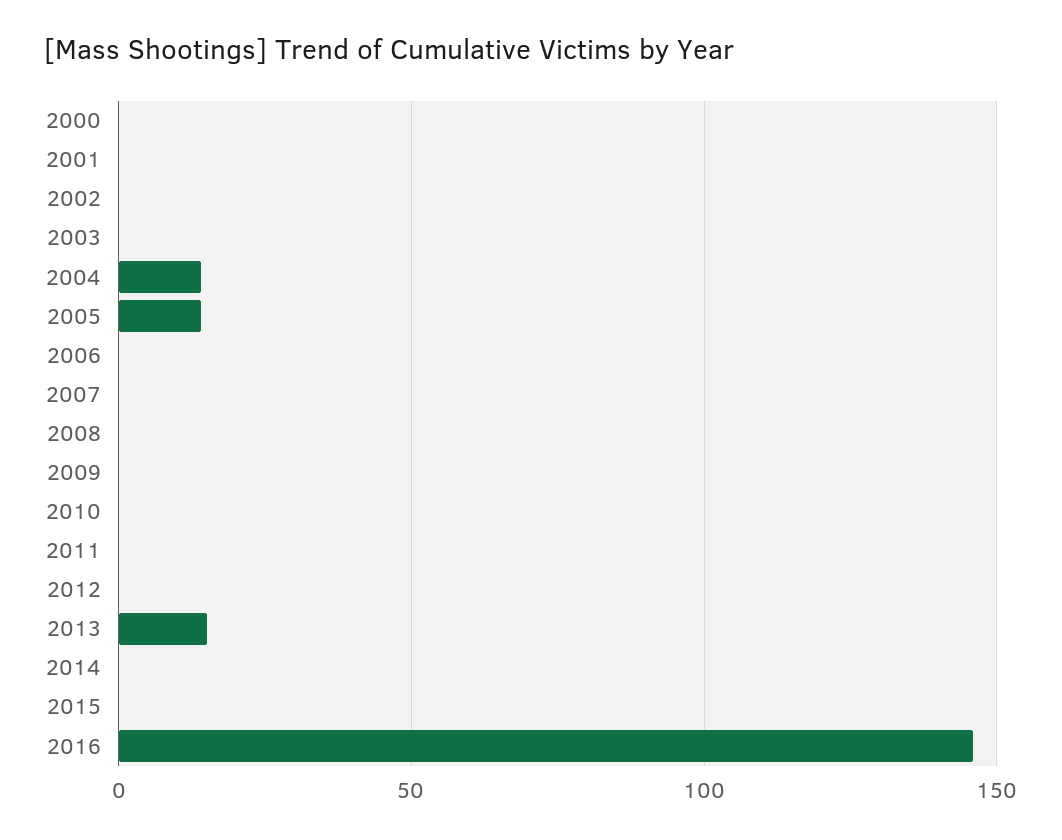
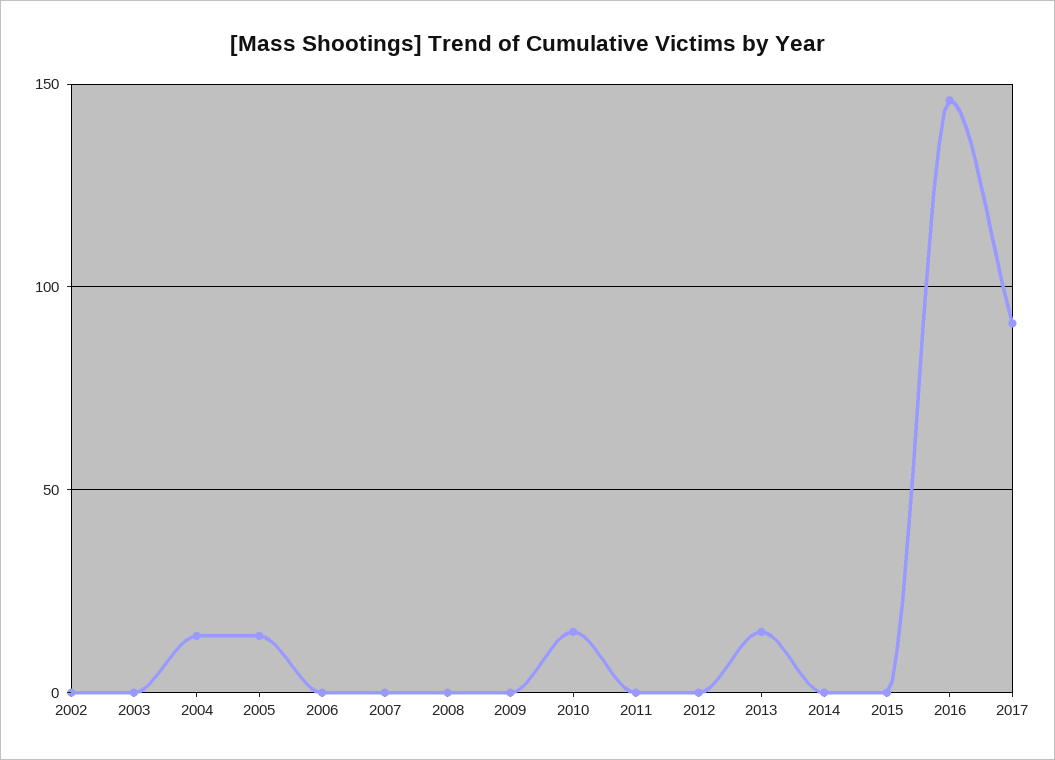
2000: 0 -> none
2001: 0 -> none
2010: 0 -> 15
2017: none -> 90

